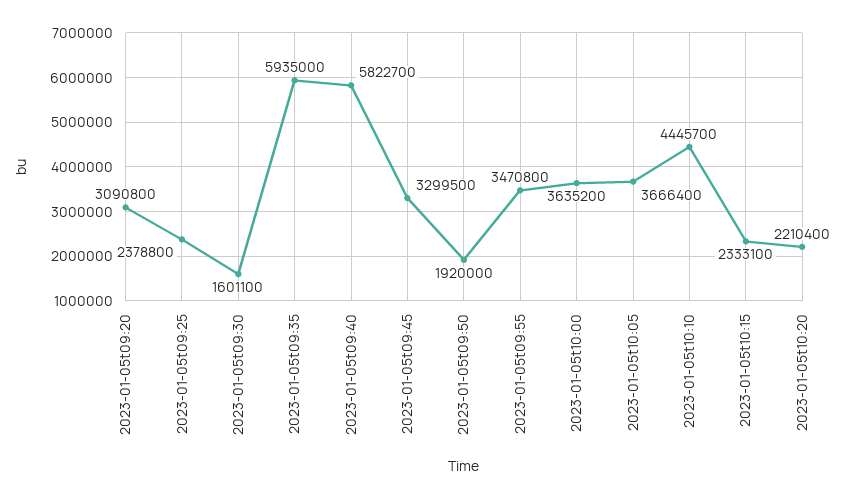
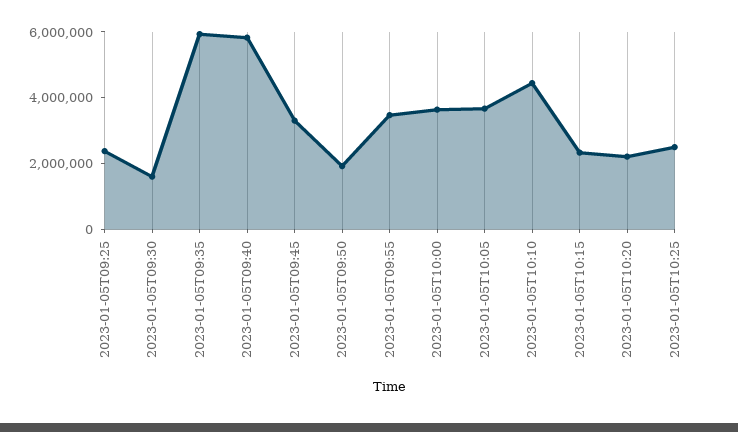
2023-01-05t09:20: 3090800 -> none
2023-01-05T10:25: none -> 2500000

